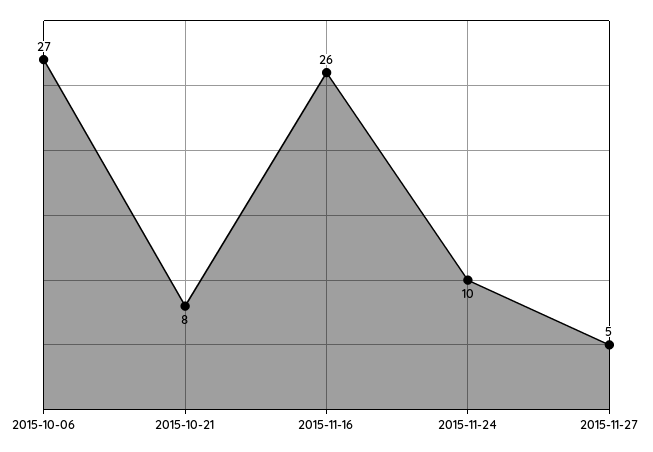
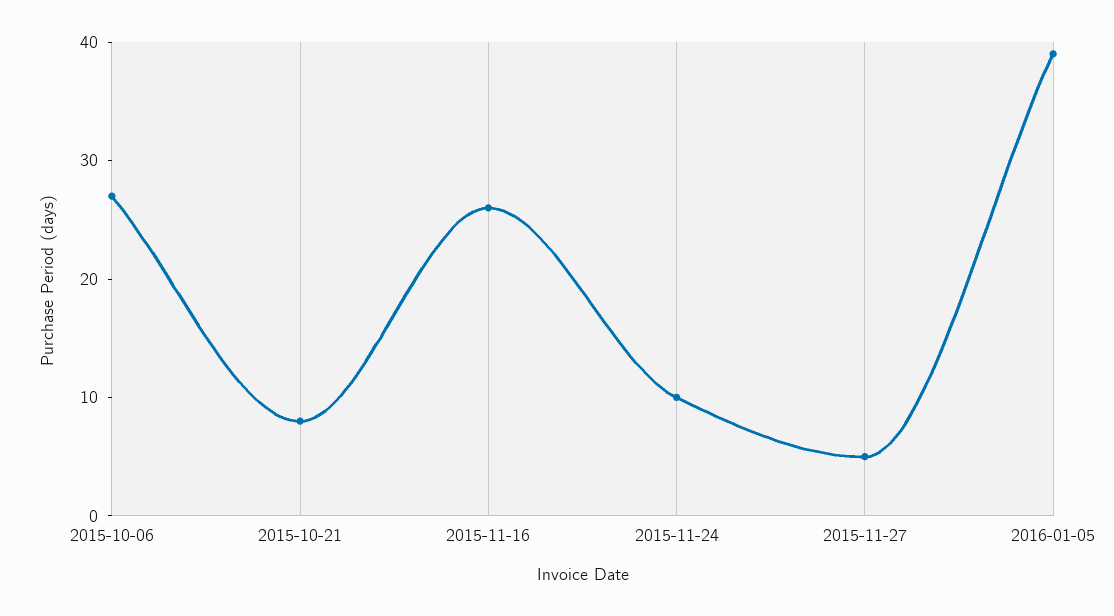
2016-01-05: none -> 39

